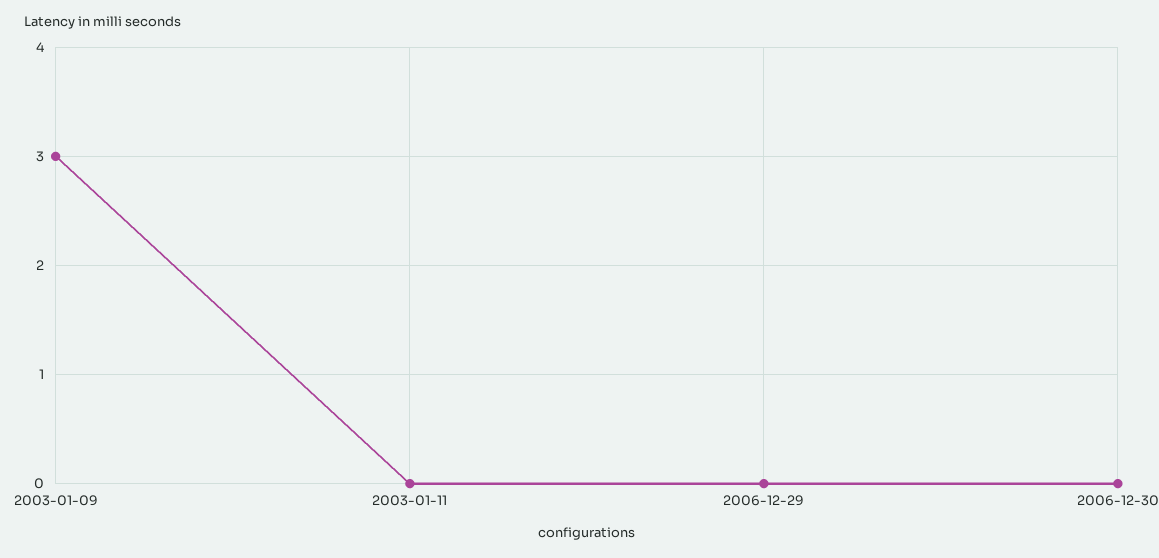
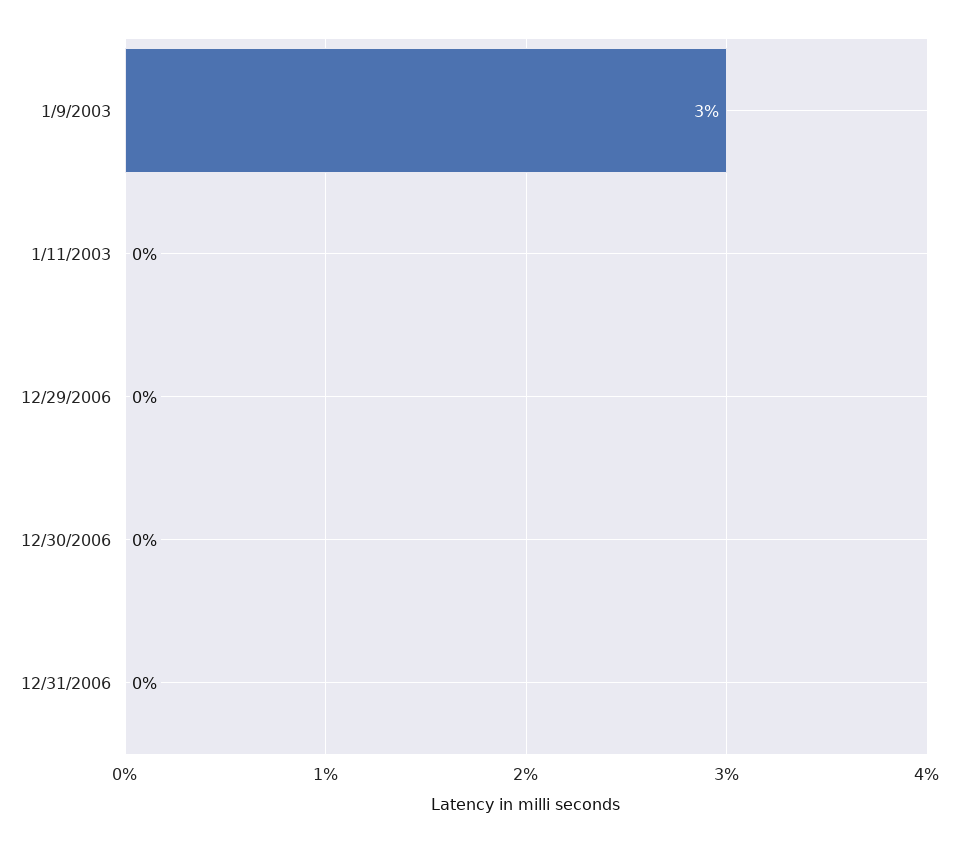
12/31/2006: none -> 0

